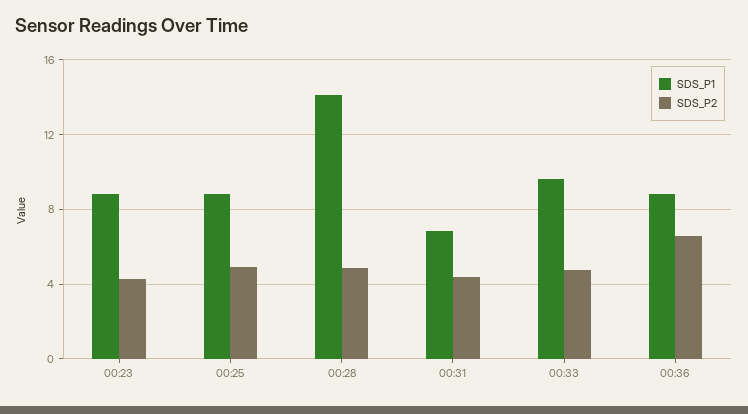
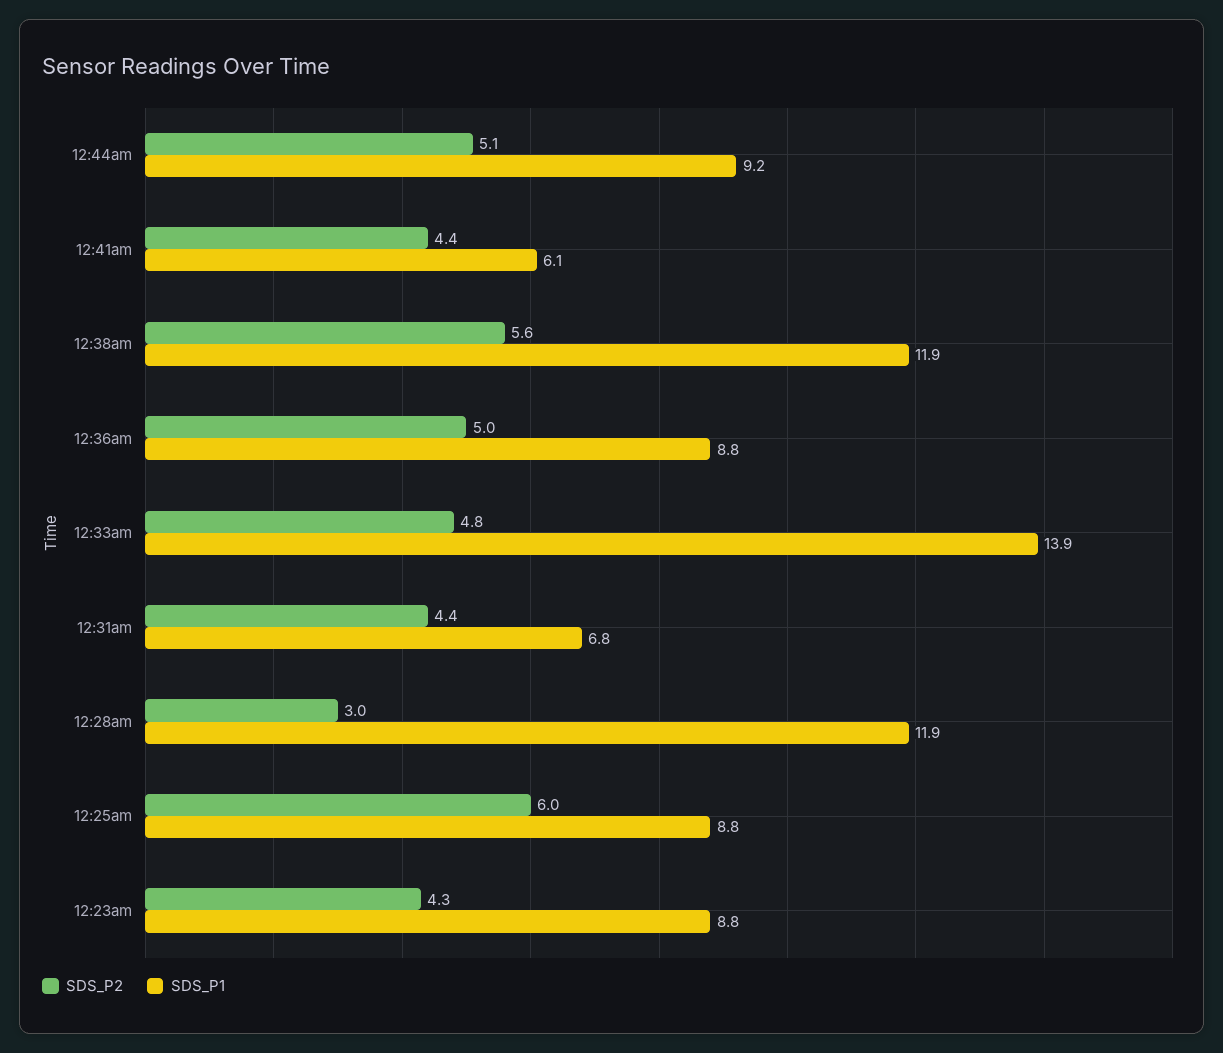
SDS_P2, 00:25: 5 -> 6
SDS_P1, 00:28: 14 -> 11.9
SDS_P2, 00:28: 5 -> 3
SDS_P1, 00:33: 9.5 -> 13.9
SDS_P2, 00:36: 6.5 -> 5
SDS_P2, 12:44am: none -> 5.1
SDS_P1, 12:44am: none -> 9.2
SDS_P2, 12:41am: none -> 4.4
SDS_P1, 12:41am: none -> 6.1
SDS_P2, 12:38am: none -> 5.6
SDS_P1, 12:38am: none -> 11.9

